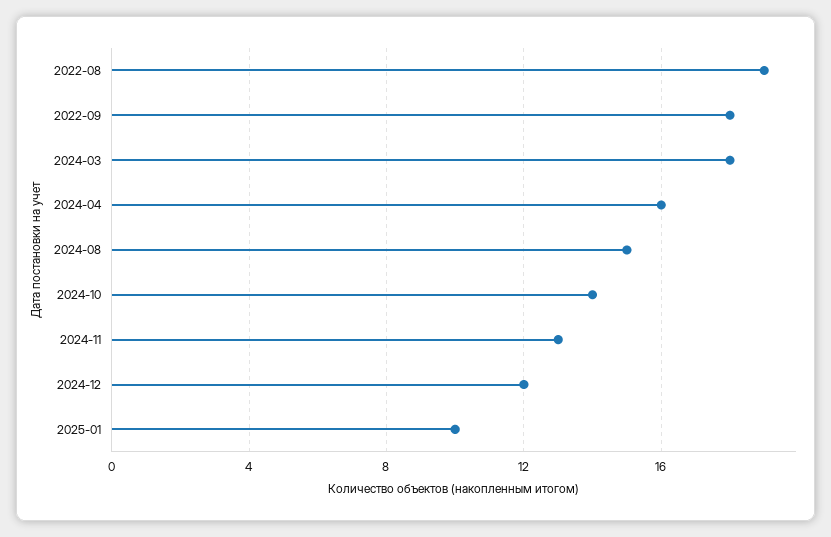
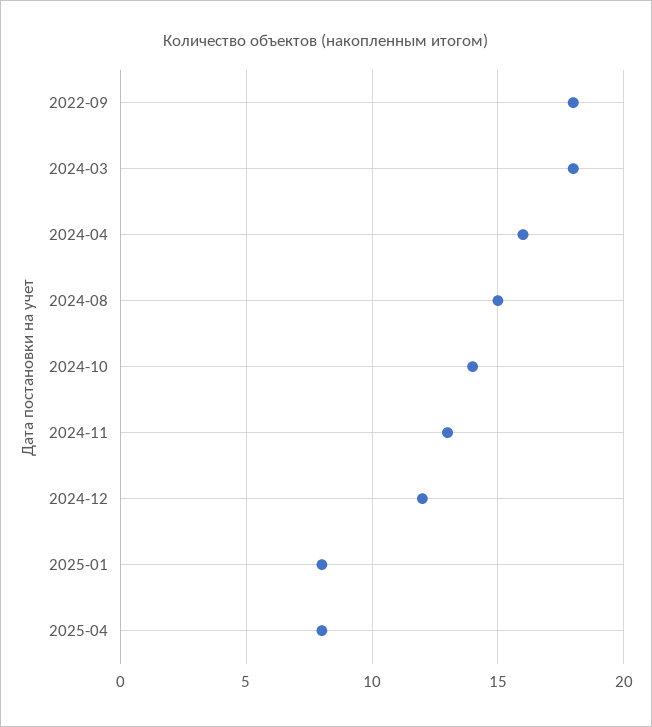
2022-08: 19 -> none
2025-01: 10 -> 8
2025-04: none -> 8

